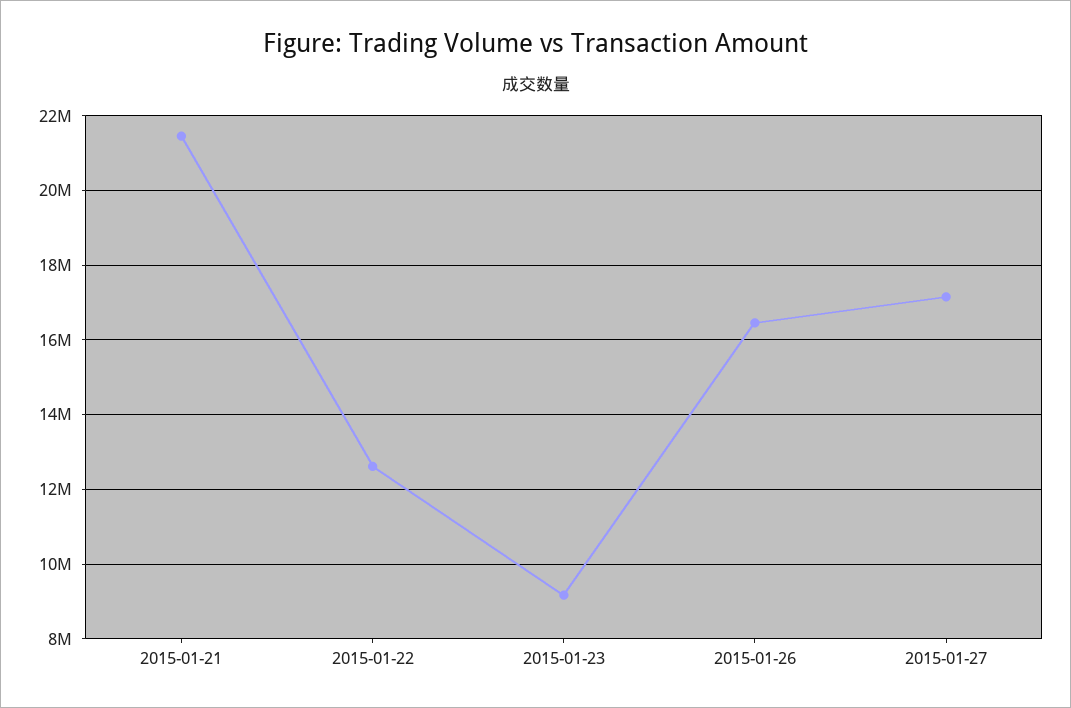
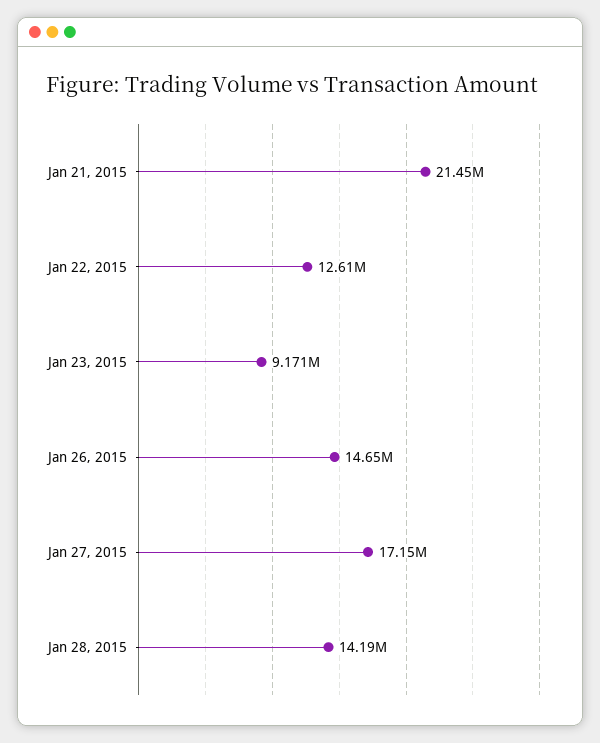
2015-01-26: 16400000 -> 14650000
Jan 28, 2015: none -> 14190000

